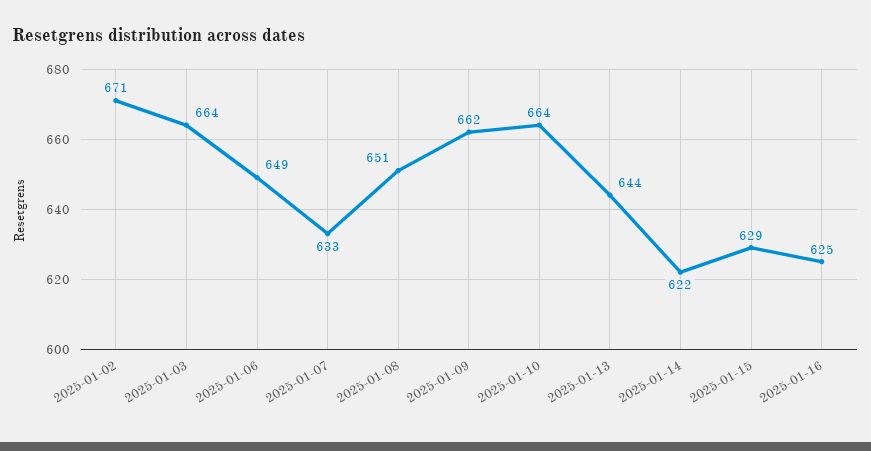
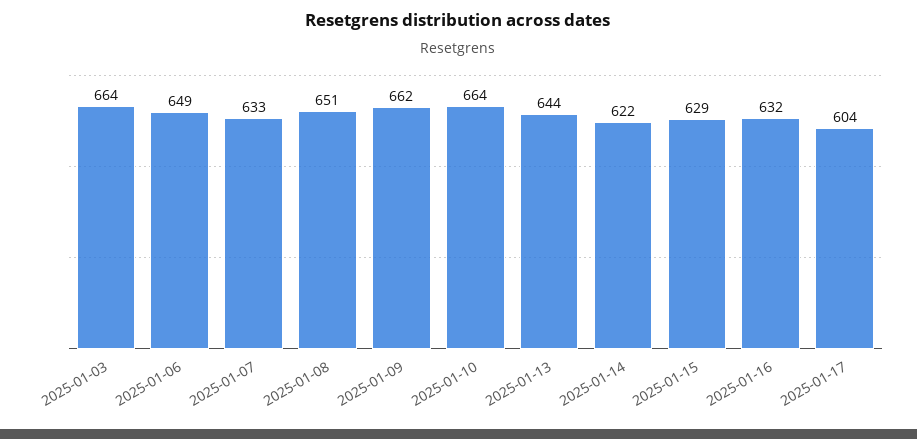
2025-01-02: 671 -> none
2025-01-16: 625 -> 632
2025-01-17: none -> 604

